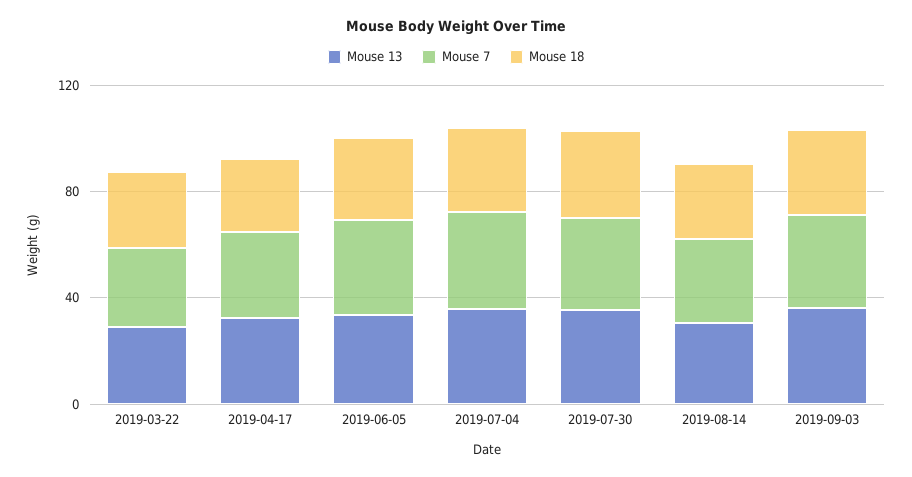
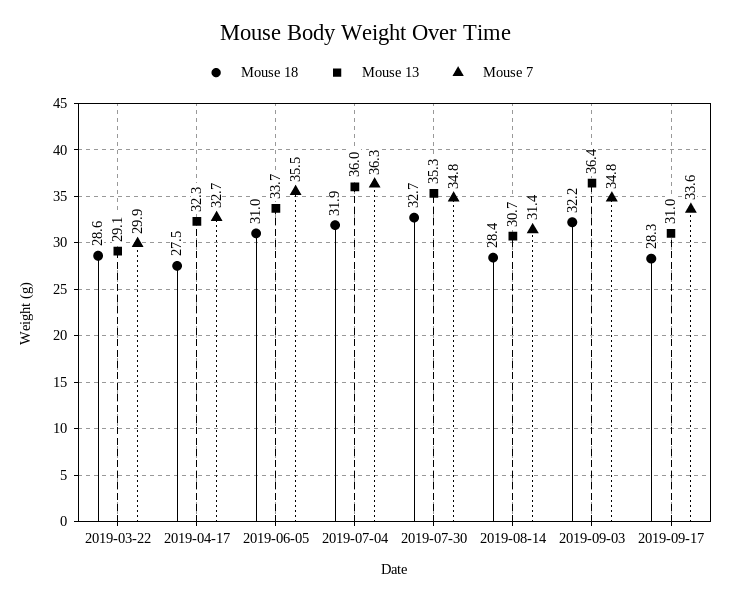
Mouse 18, 2019-09-17: none -> 28.3
Mouse 13, 2019-09-17: none -> 31
Mouse 7, 2019-09-17: none -> 33.6

